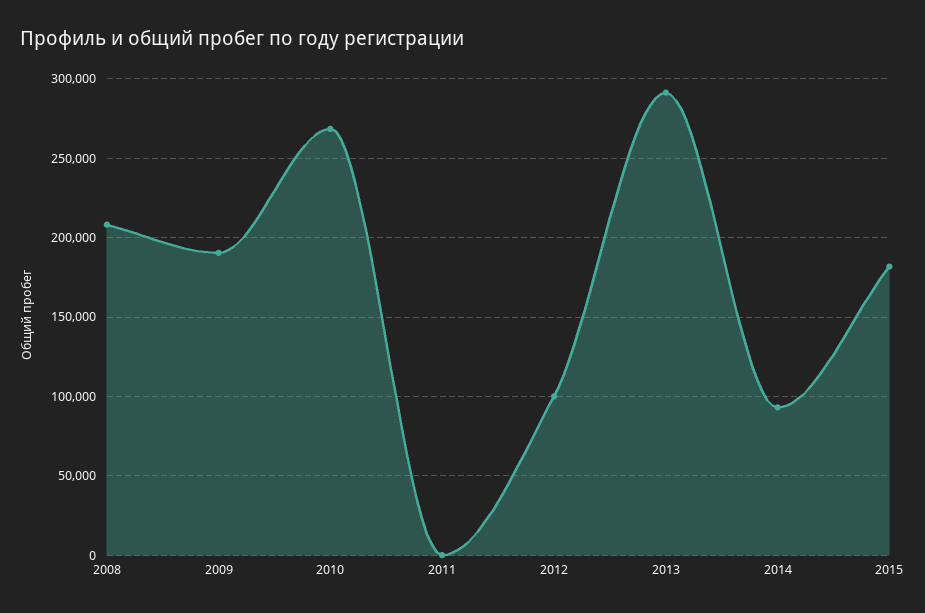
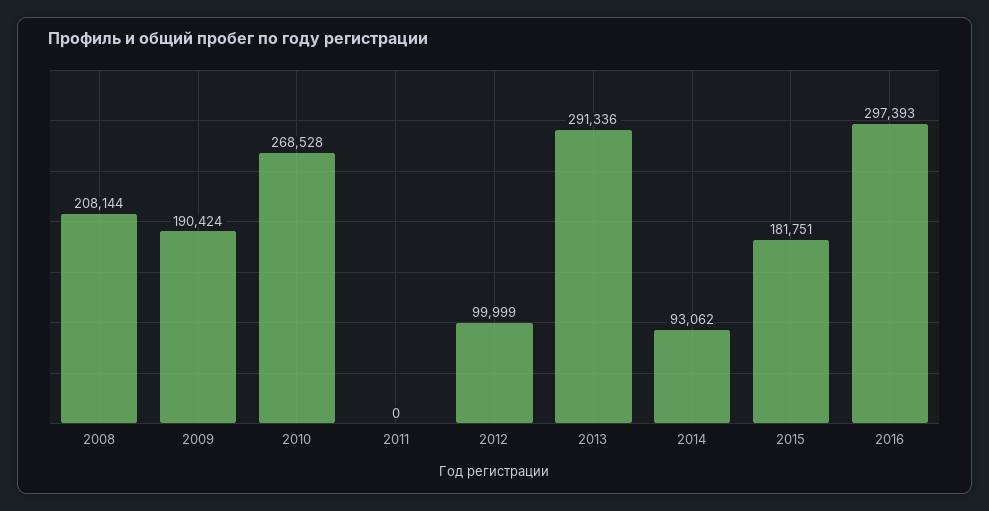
2016: none -> 297393

